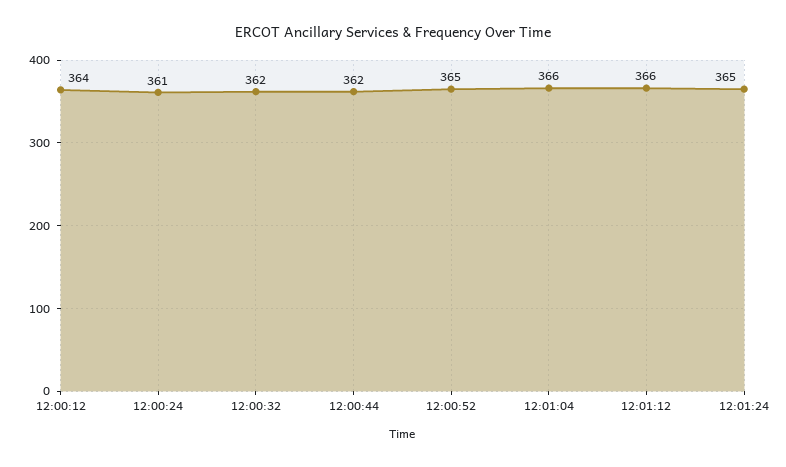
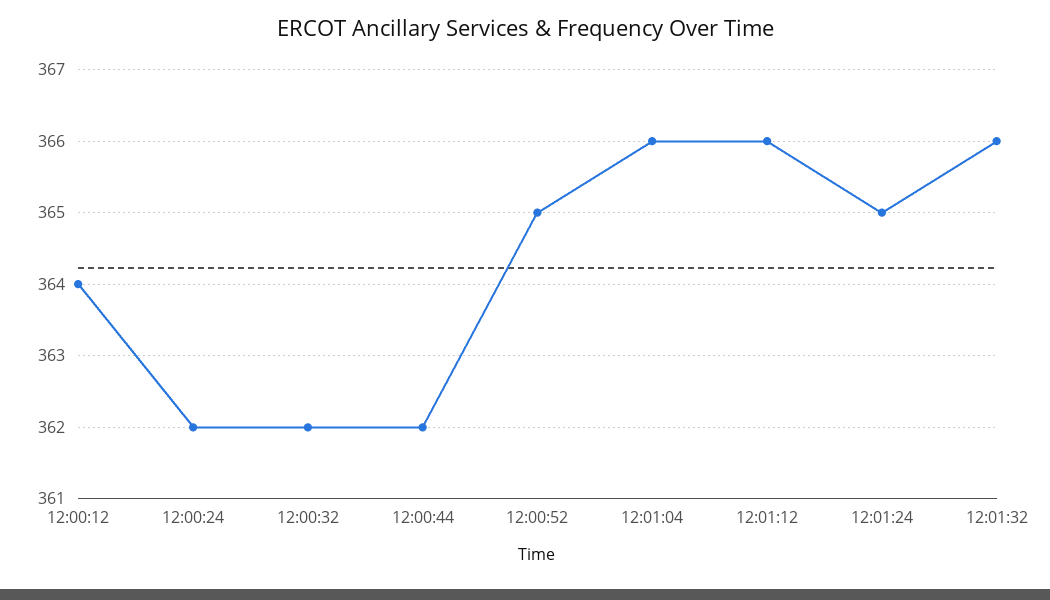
12:00:24: 361 -> 362
12:01:32: none -> 366

